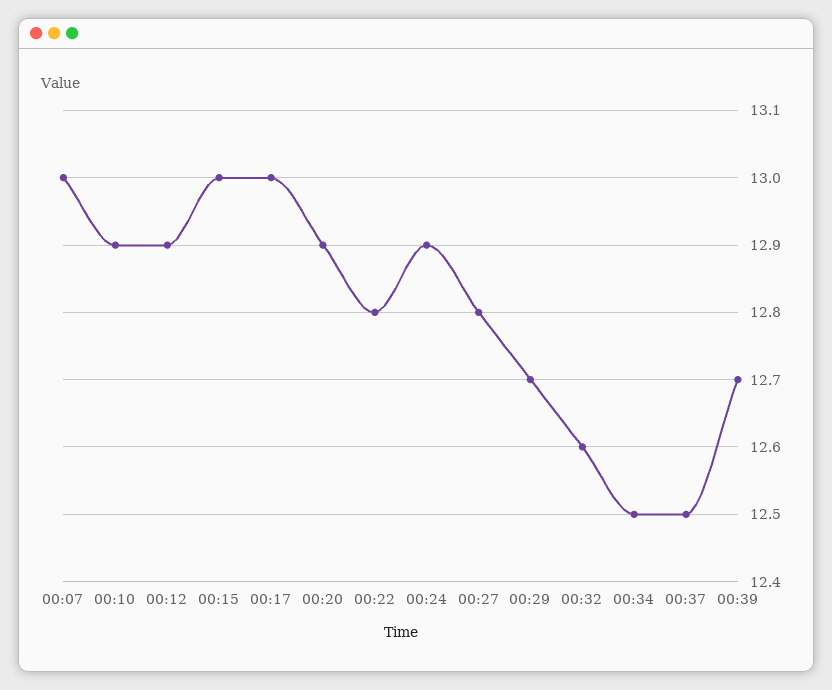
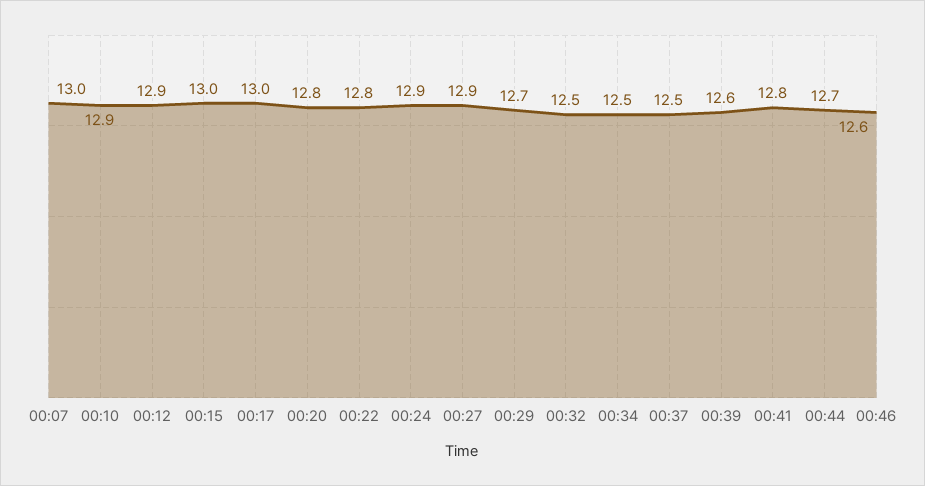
00:20: 12.9 -> 12.8
00:27: 12.8 -> 12.9
00:32: 12.6 -> 12.5
00:39: 12.7 -> 12.6
00:41: none -> 12.8
00:44: none -> 12.7
00:46: none -> 12.6

